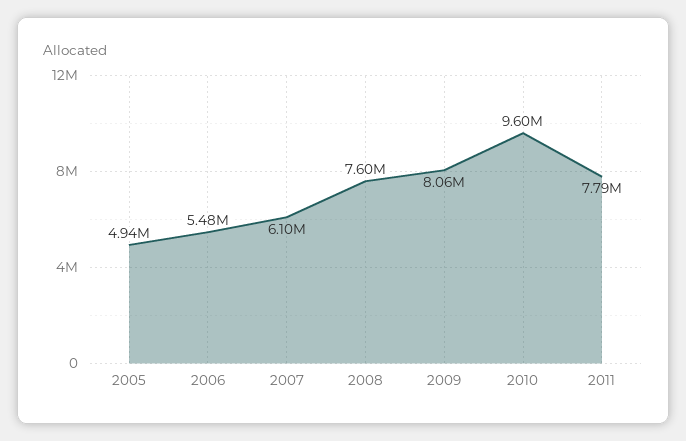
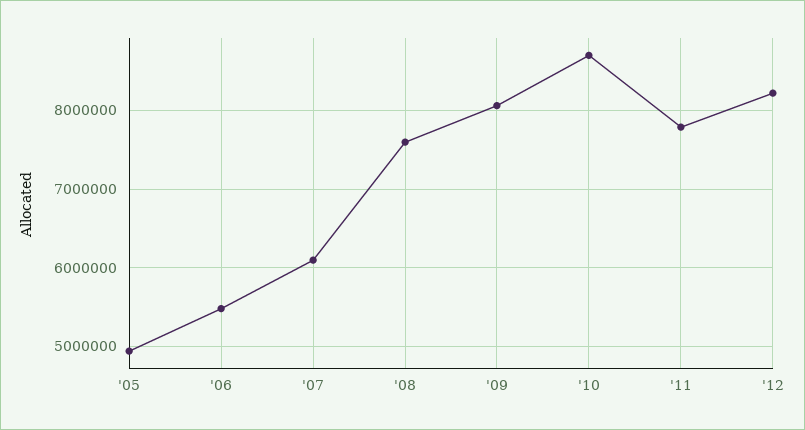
2010: 9600000 -> 8700000
'12: none -> 8200000

